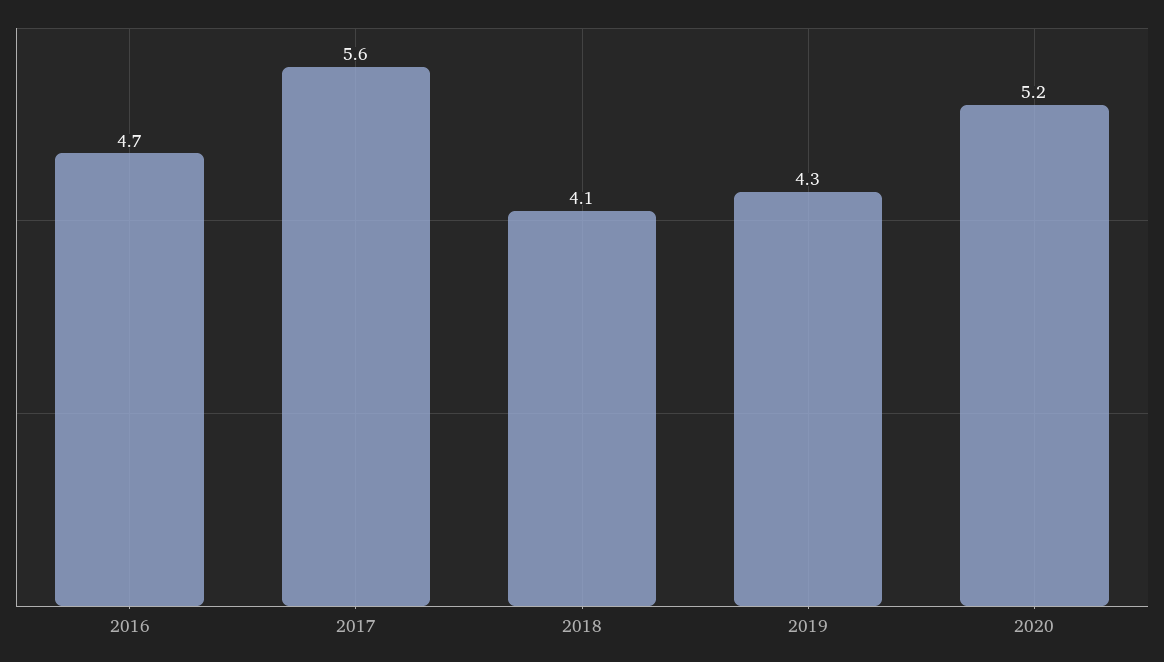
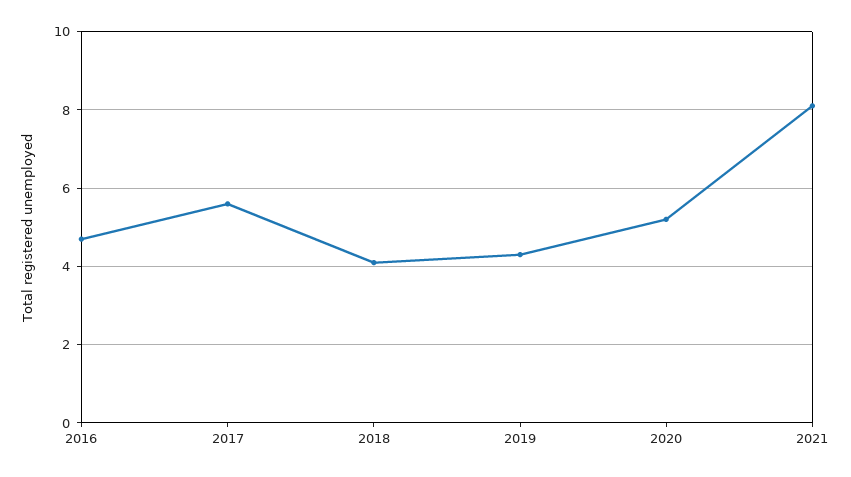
2021: none -> 8

